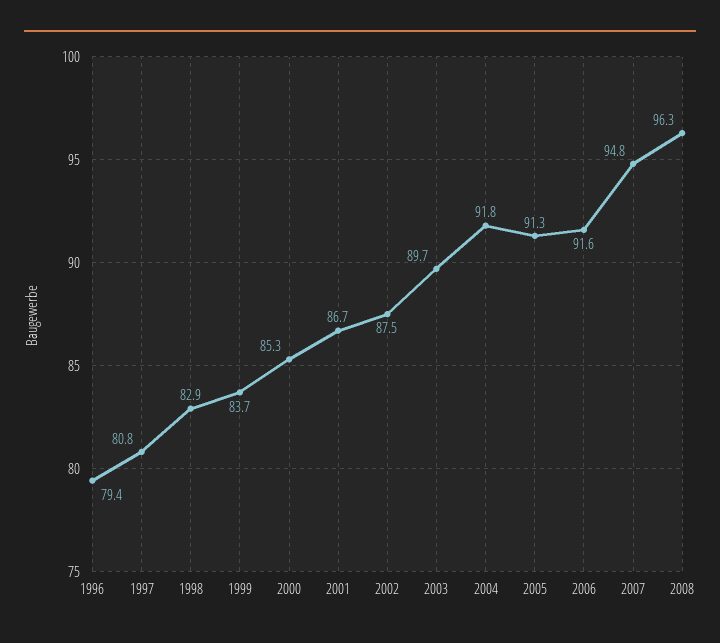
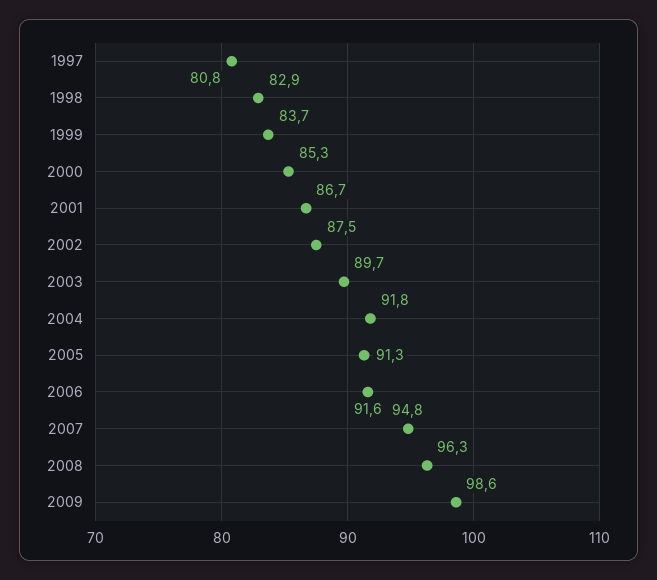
1996: 79.4 -> none
2009: none -> 98.6

